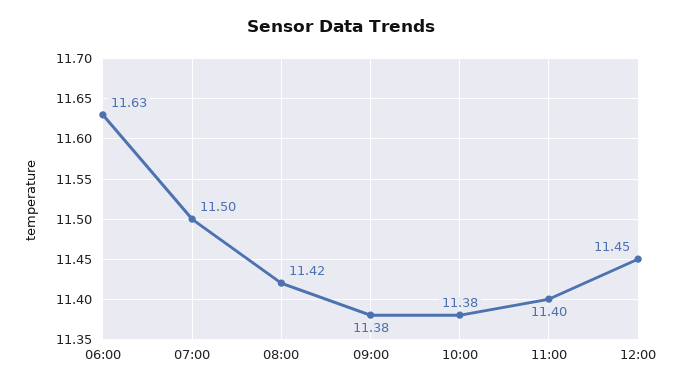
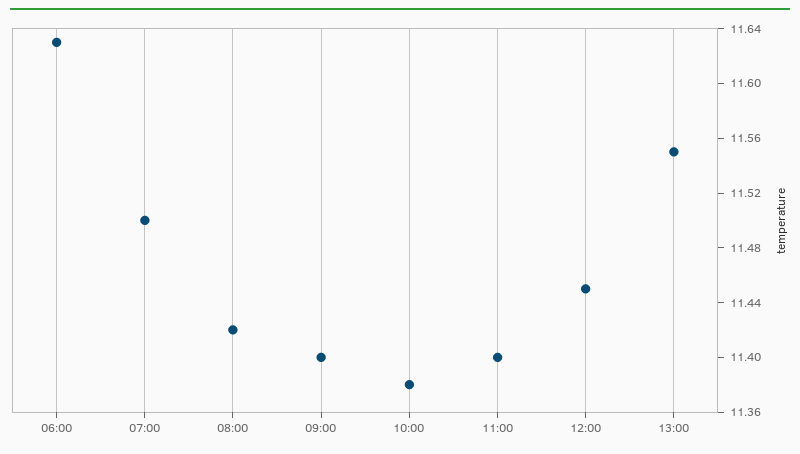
09:00: 11.38 -> 11.4
13:00: none -> 11.55

